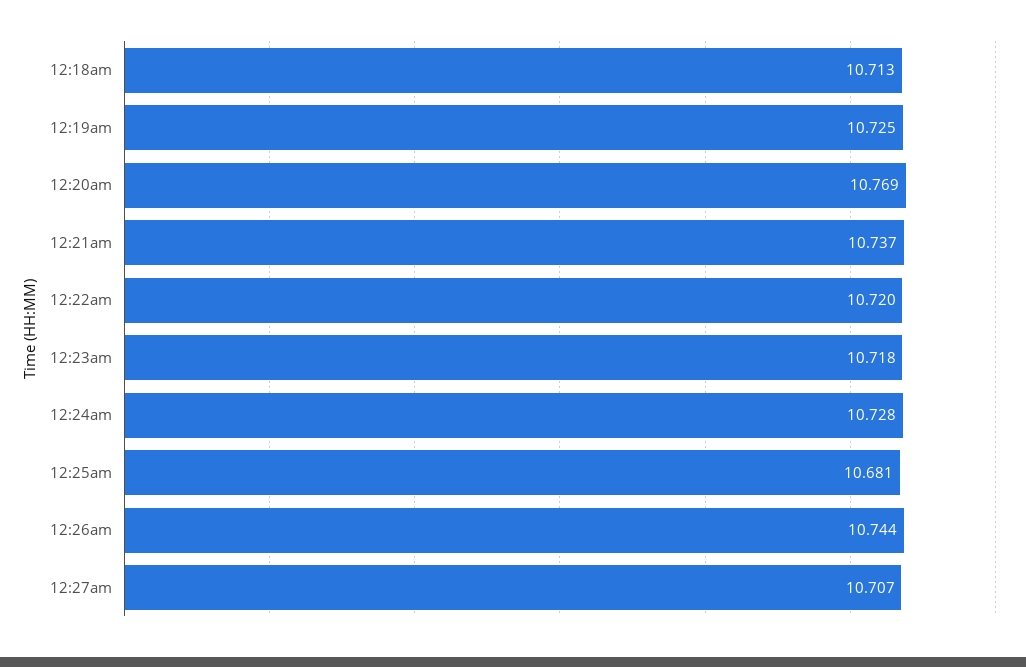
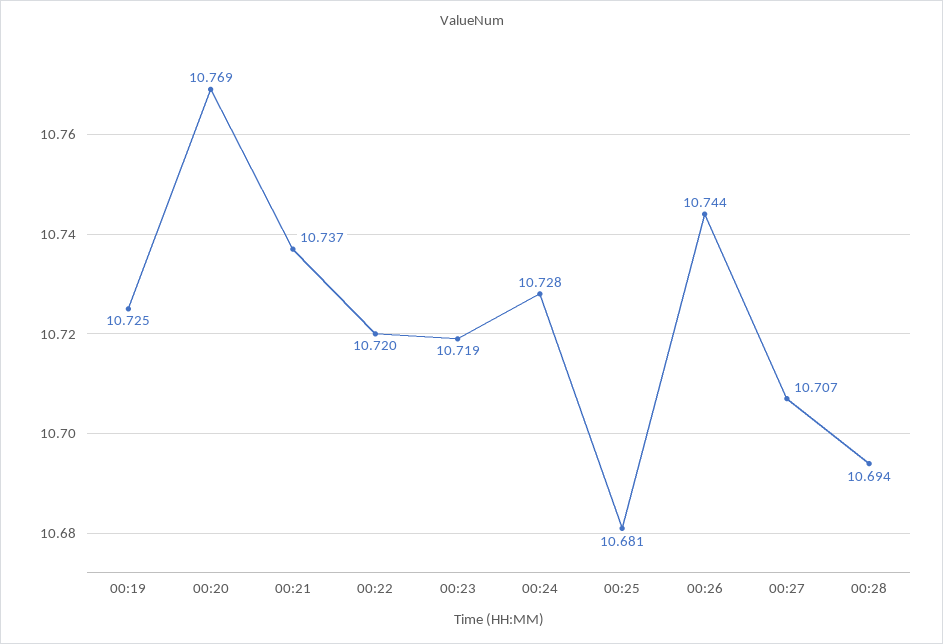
12:18am: 10.713 -> none
12:23am: 10.718 -> 10.719
00:28: none -> 10.694

